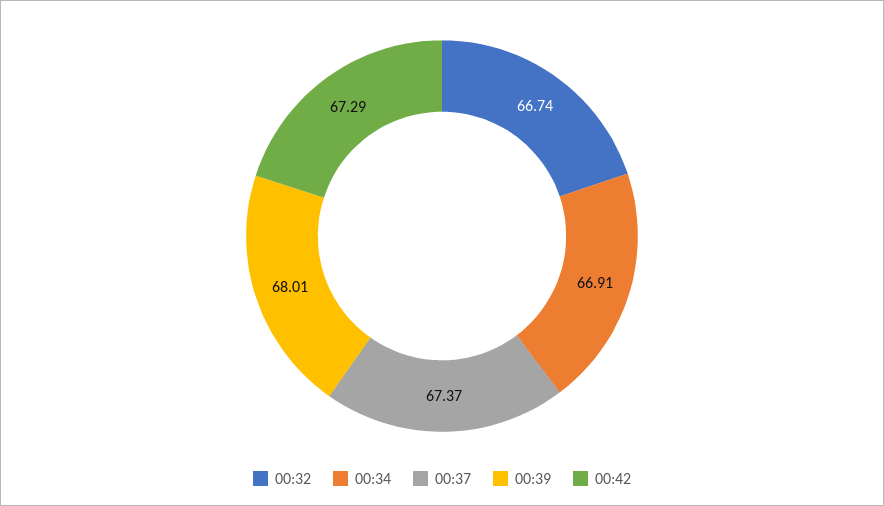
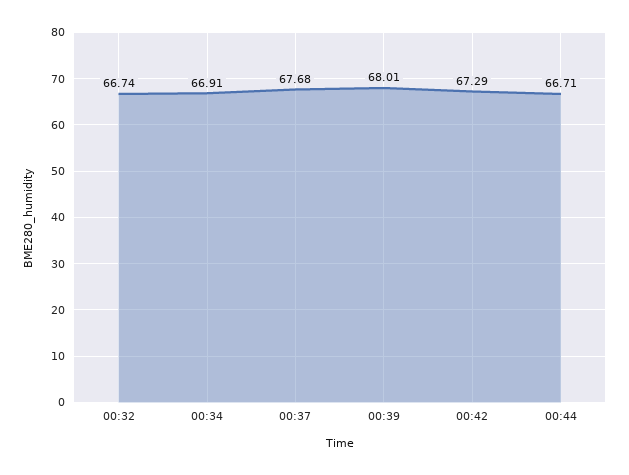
00:37: 67.37 -> 67.68
00:44: none -> 66.71

